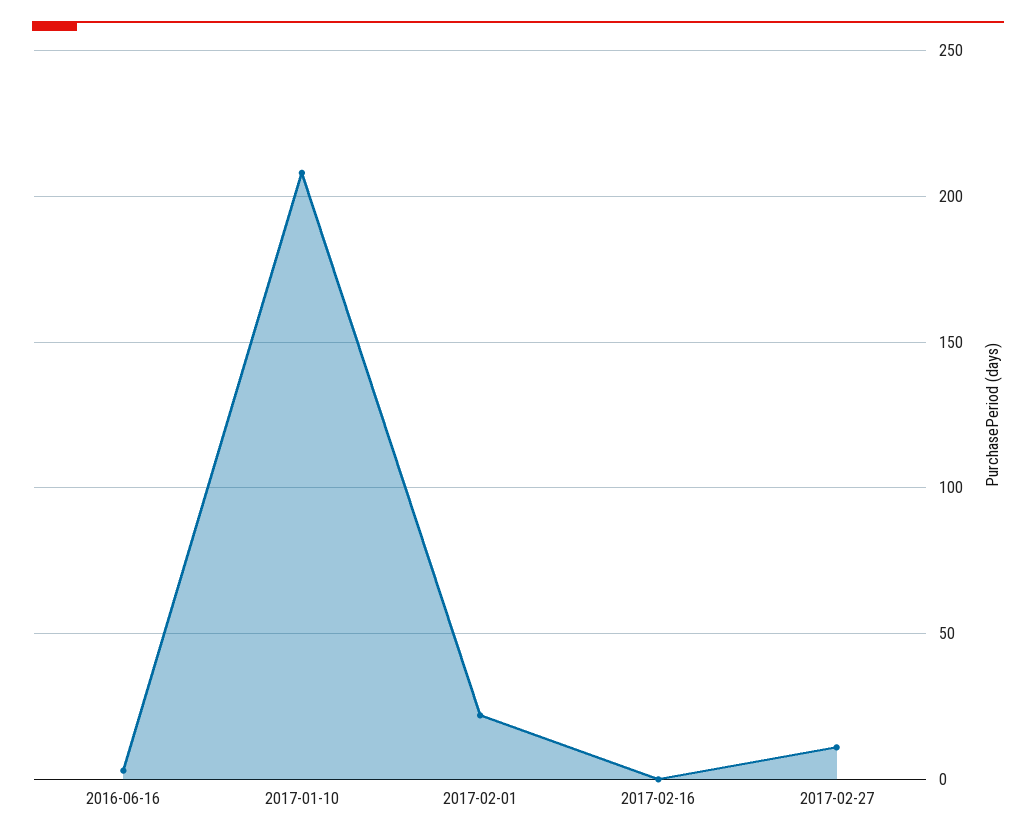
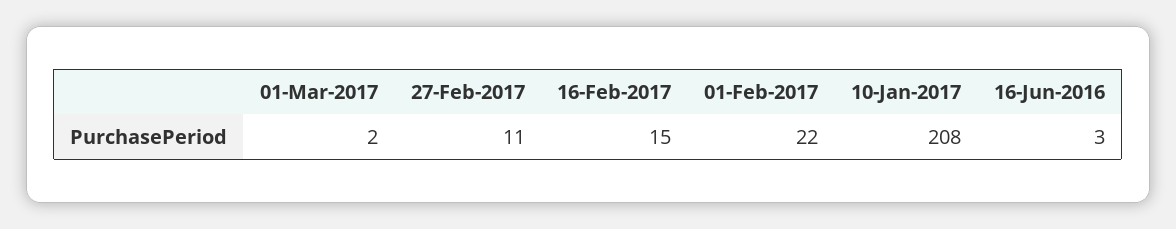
2017-02-16: 0 -> 15
01-Mar-2017: none -> 2

